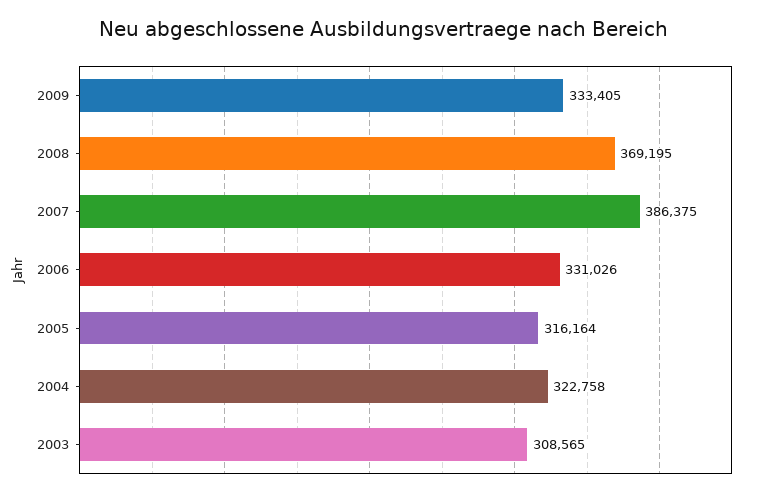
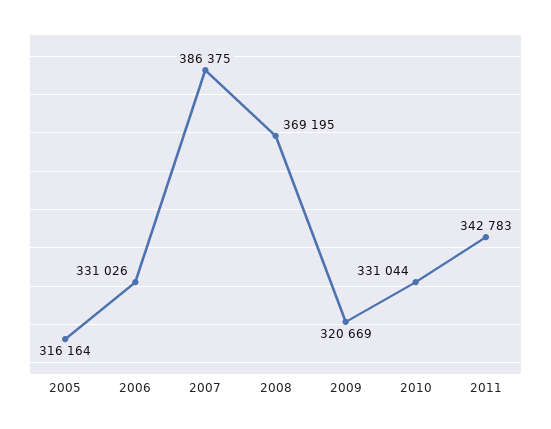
2009: 333405 -> 320669
2004: 322758 -> none
2003: 308565 -> none
2010: none -> 331044
2011: none -> 342783

